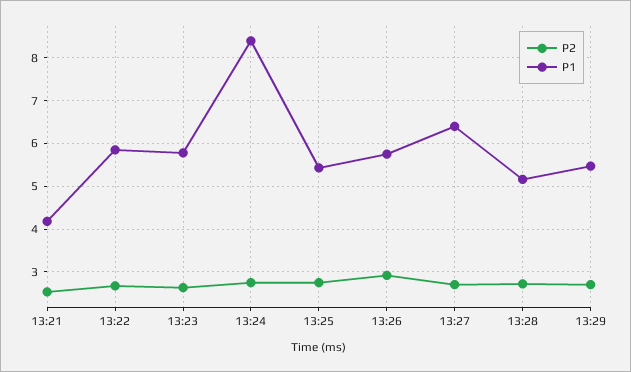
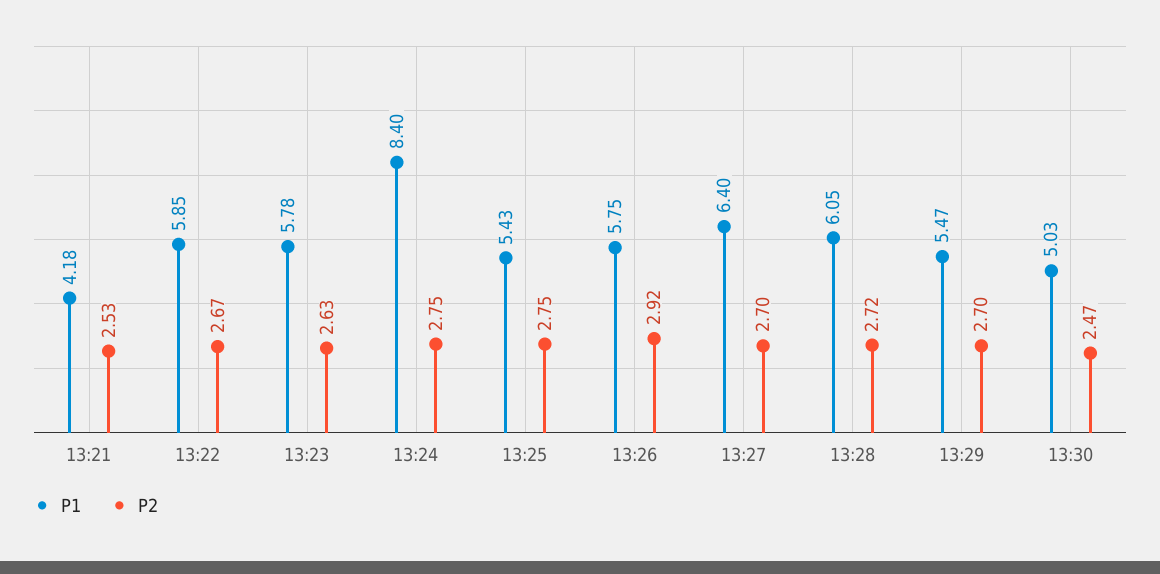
P1, 13:28: 5.2 -> 6.05
P1, 13:30: none -> 5.03
P2, 13:30: none -> 2.47

